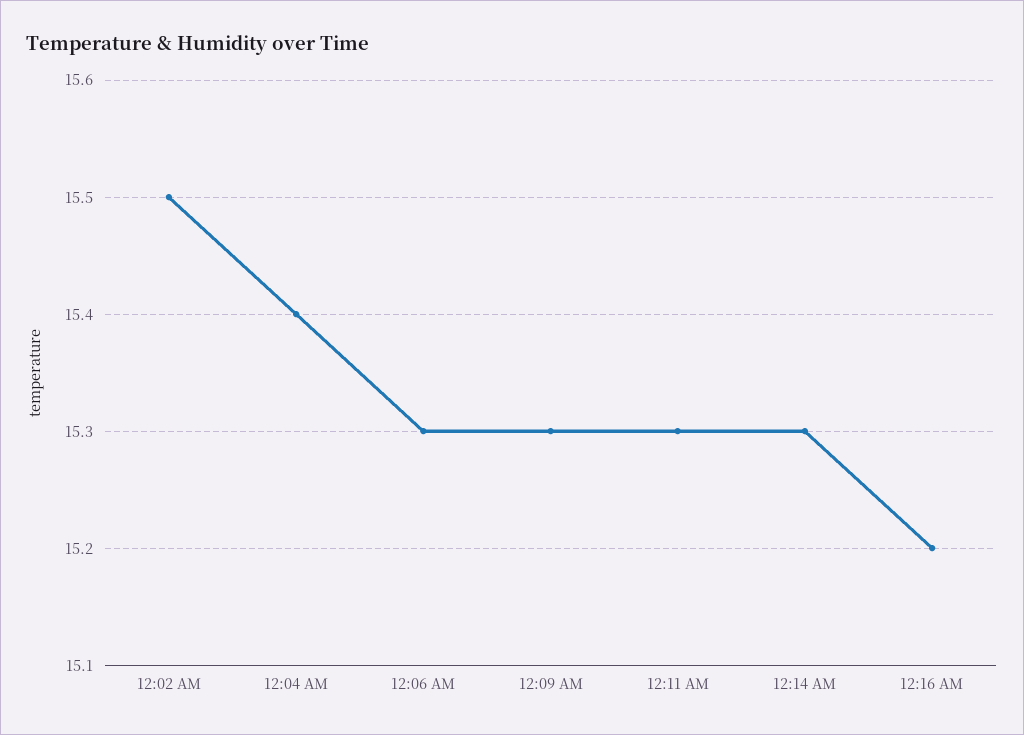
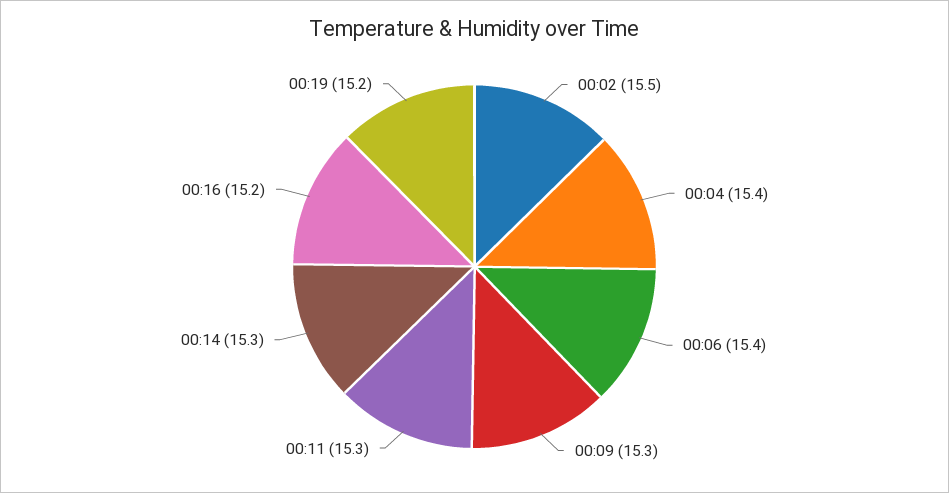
12:06 AM: 15.3 -> 15.4
00:19: none -> 15.2

